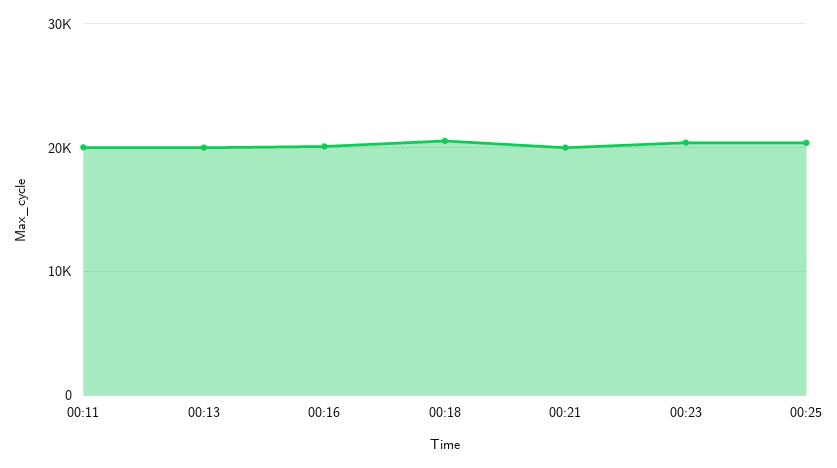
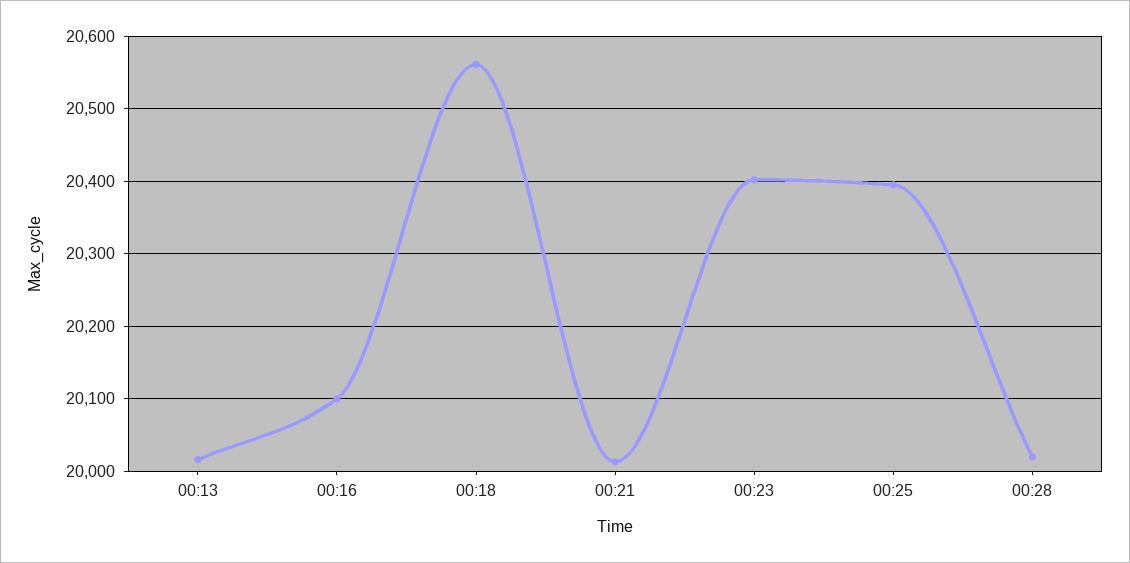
00:11: 20000 -> none
00:28: none -> 20020

